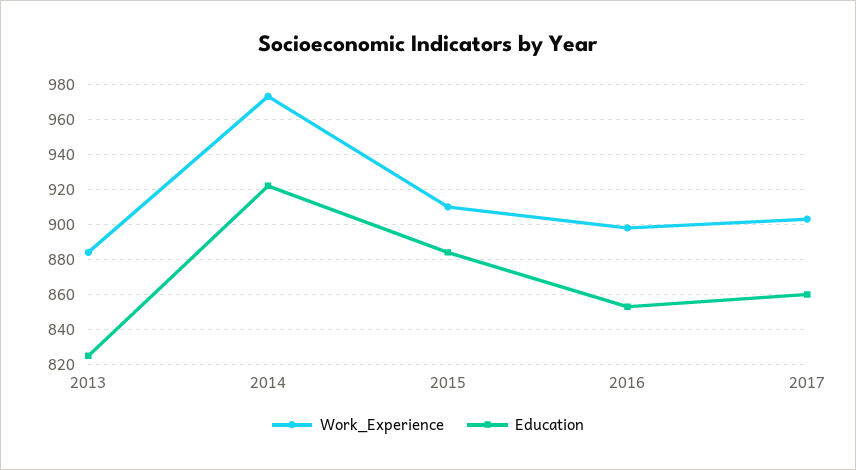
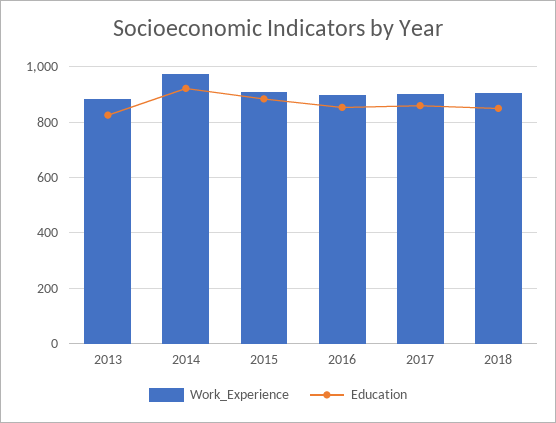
Work_Experience, 2018: none -> 900
Education, 2018: none -> 850

